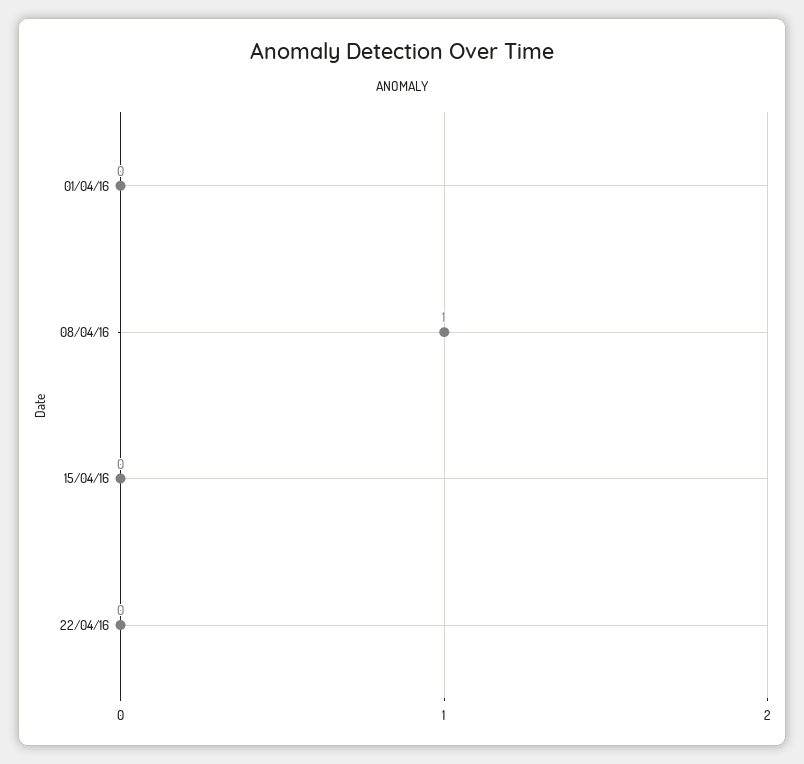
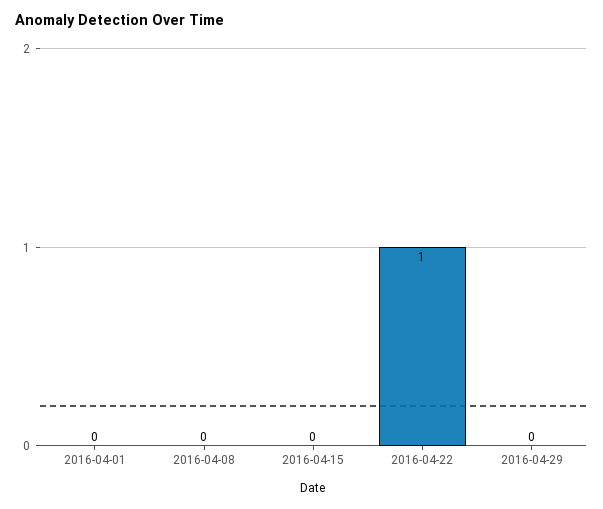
08/04/16: 1 -> 0
22/04/16: 0 -> 1
2016-04-29: none -> 0

